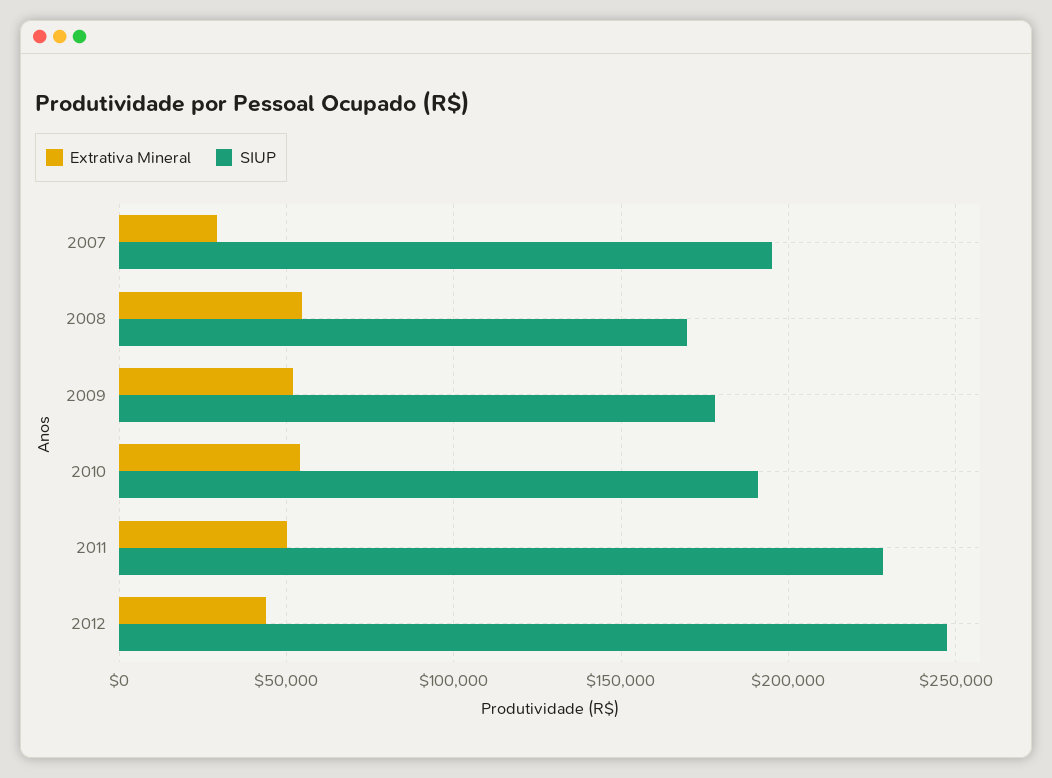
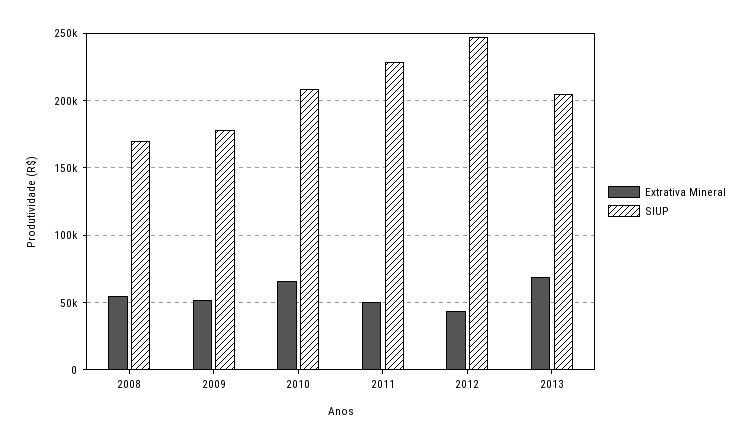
Extrativa Mineral, 2007: 30000 -> none
SIUP, 2007: 195000 -> none
Extrativa Mineral, 2010: 55000 -> 65000
SIUP, 2010: 190000 -> 210000
Extrativa Mineral, 2013: none -> 70000
SIUP, 2013: none -> 205000

